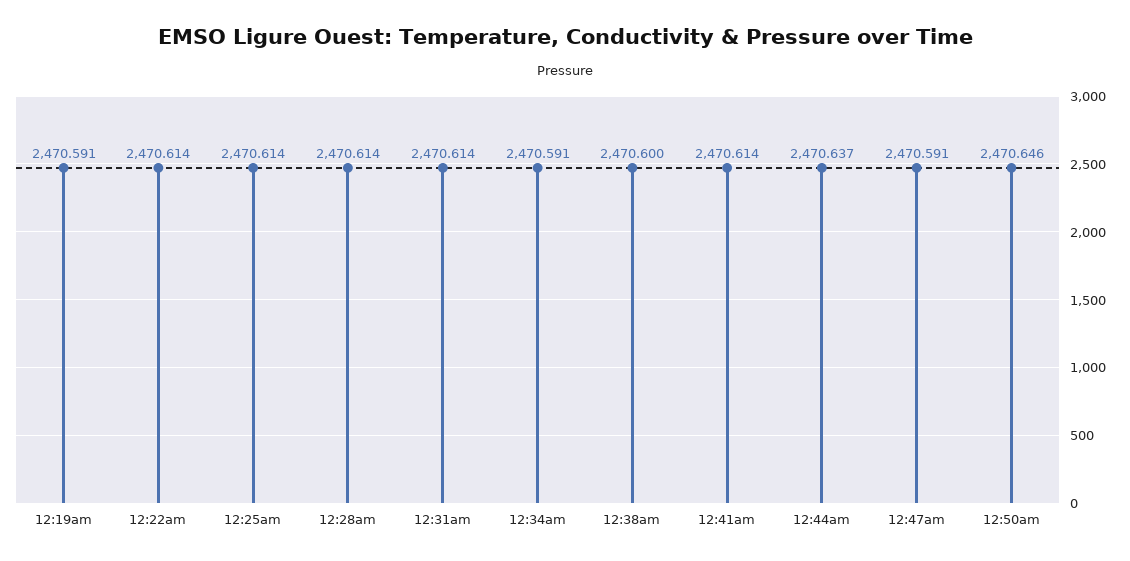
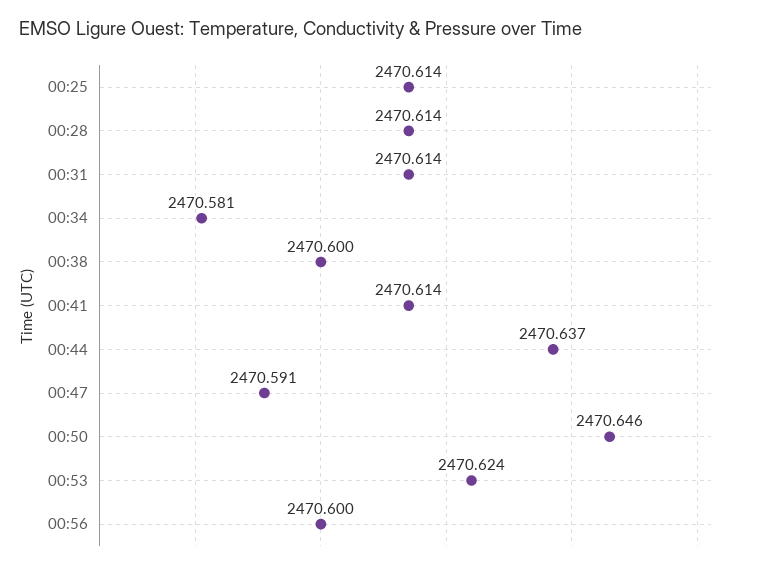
12:19am: 2470.591 -> none
12:22am: 2470.614 -> none
12:34am: 2470.591 -> 2470.581
00:53: none -> 2470.624
00:56: none -> 2470.6

